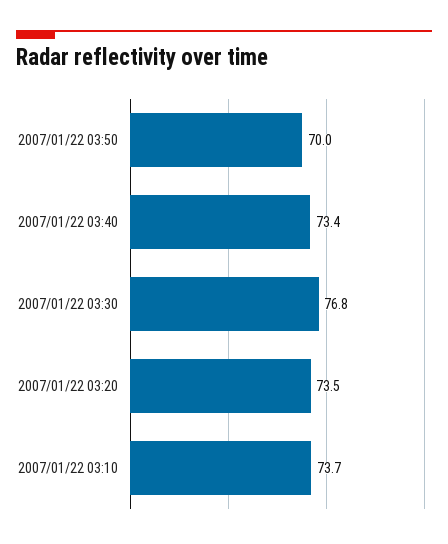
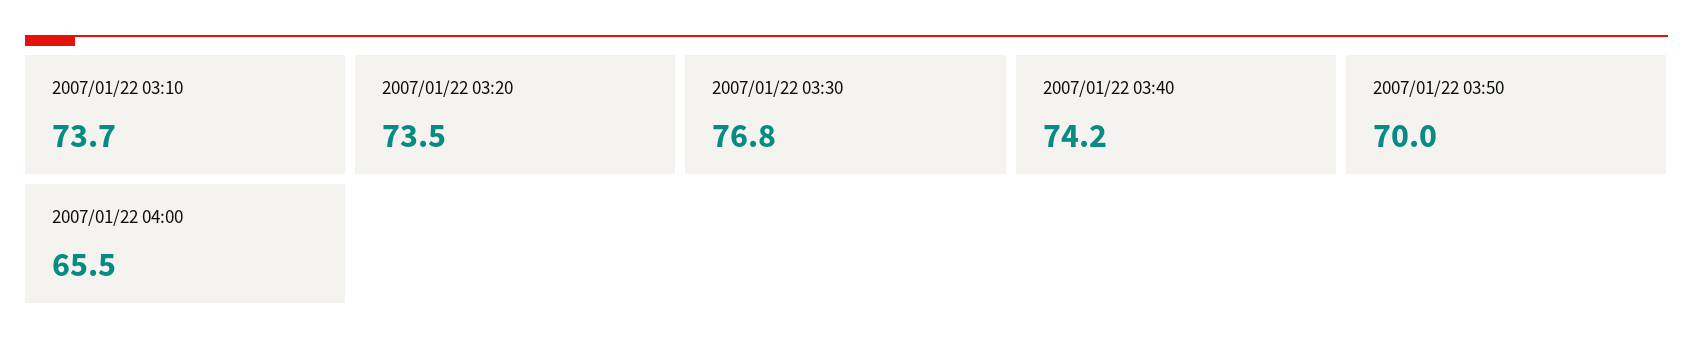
2007/01/22 03:40: 73.4 -> 74.2
2007/01/22 04:00: none -> 65.5

